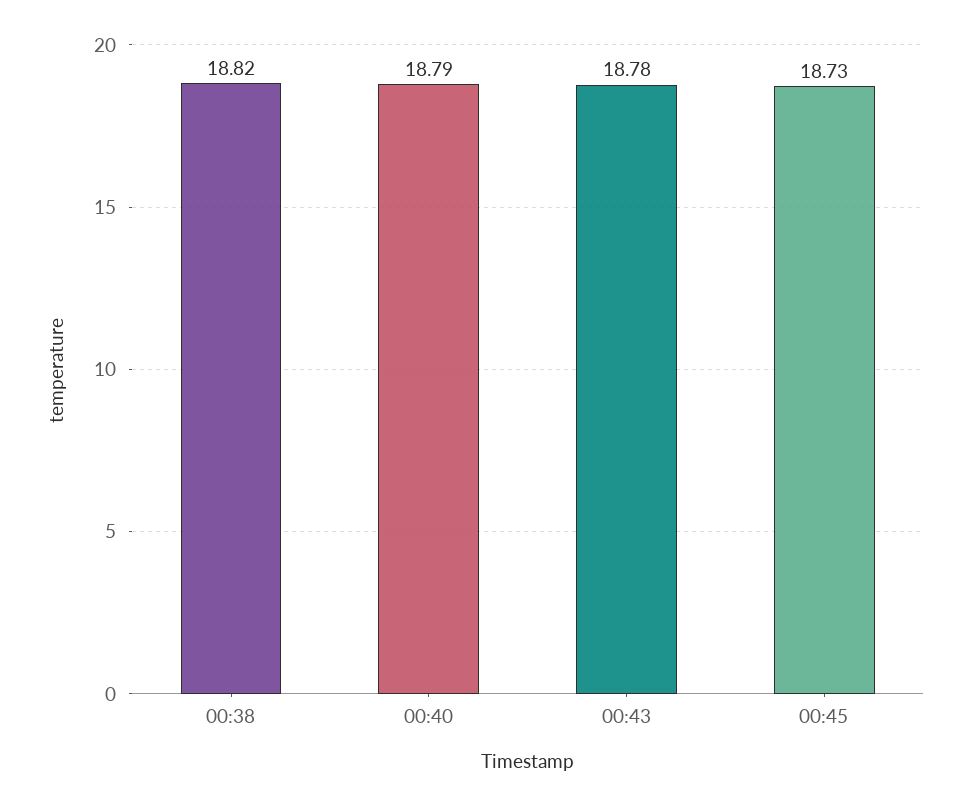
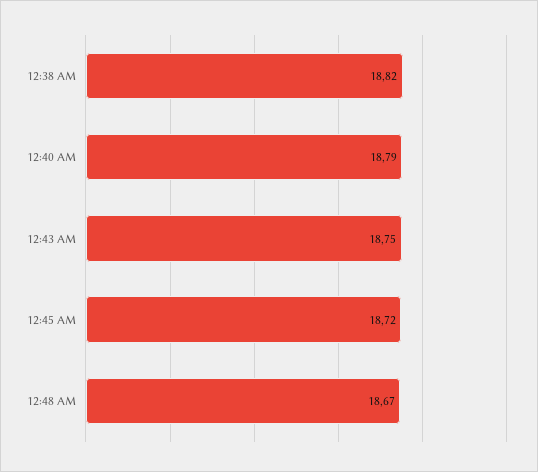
00:43: 18.78 -> 18.75
00:45: 18.73 -> 18.72
12:48 AM: none -> 18.67

